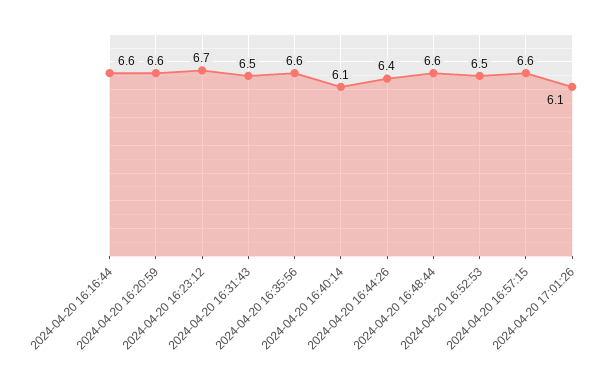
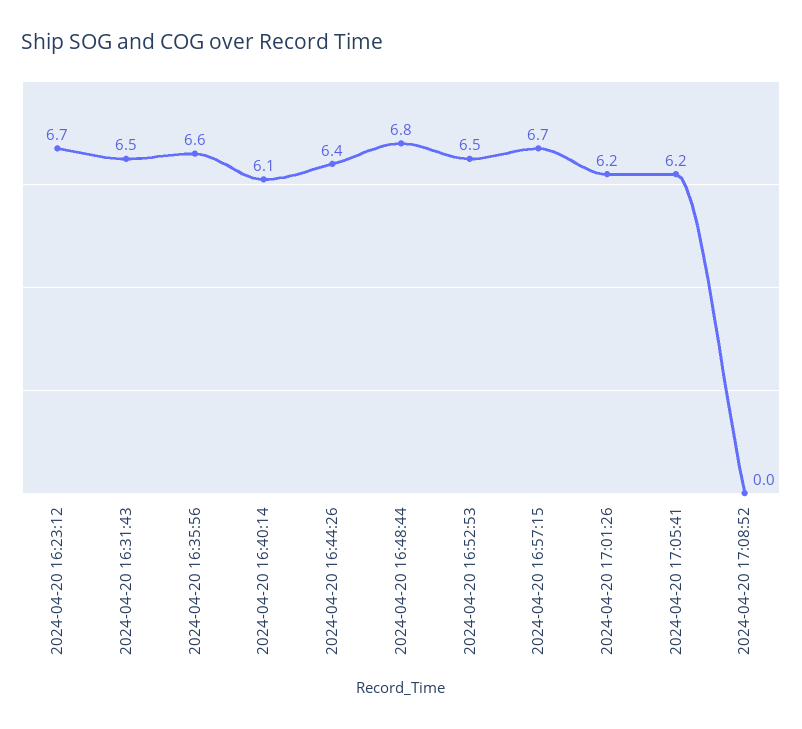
2024-04-20 16:16:44: 6.6 -> none
2024-04-20 16:20:59: 6.6 -> none
2024-04-20 16:48:44: 6.6 -> 6.8
2024-04-20 16:57:15: 6.6 -> 6.7
2024-04-20 17:01:26: 6.1 -> 6.2
2024-04-20 17:05:41: none -> 6.2
2024-04-20 17:08:52: none -> 0

